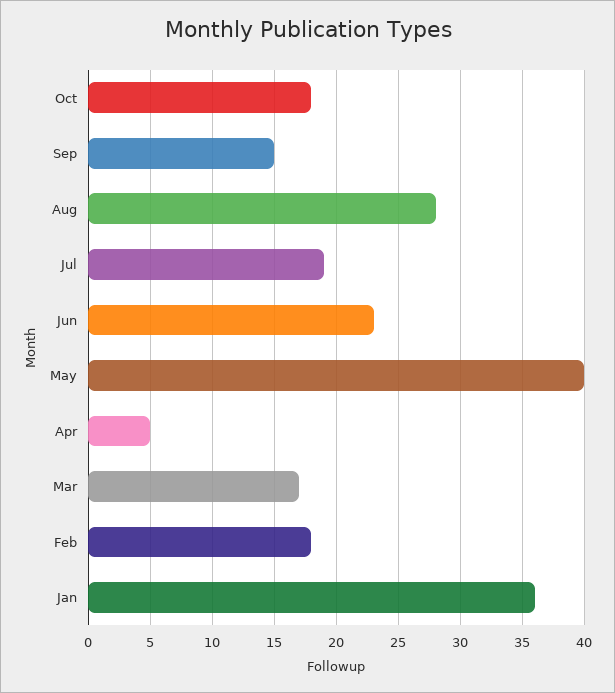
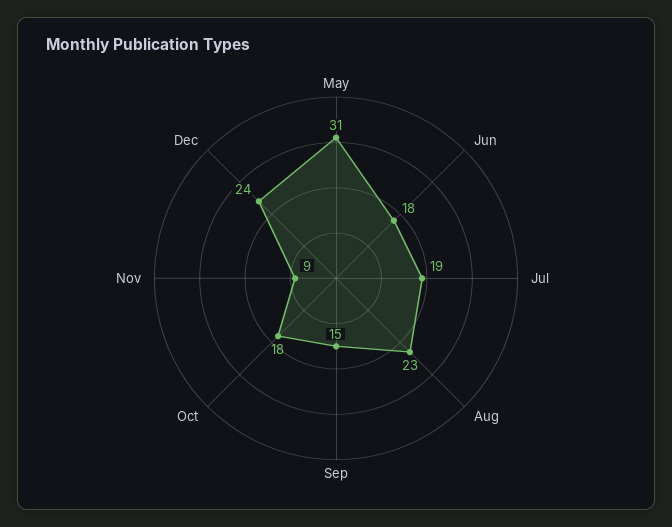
Aug: 28 -> 23
Jun: 23 -> 18
May: 40 -> 31
Apr: 5 -> none
Mar: 17 -> none
Feb: 18 -> none
Jan: 36 -> none
Nov: none -> 9
Dec: none -> 24

